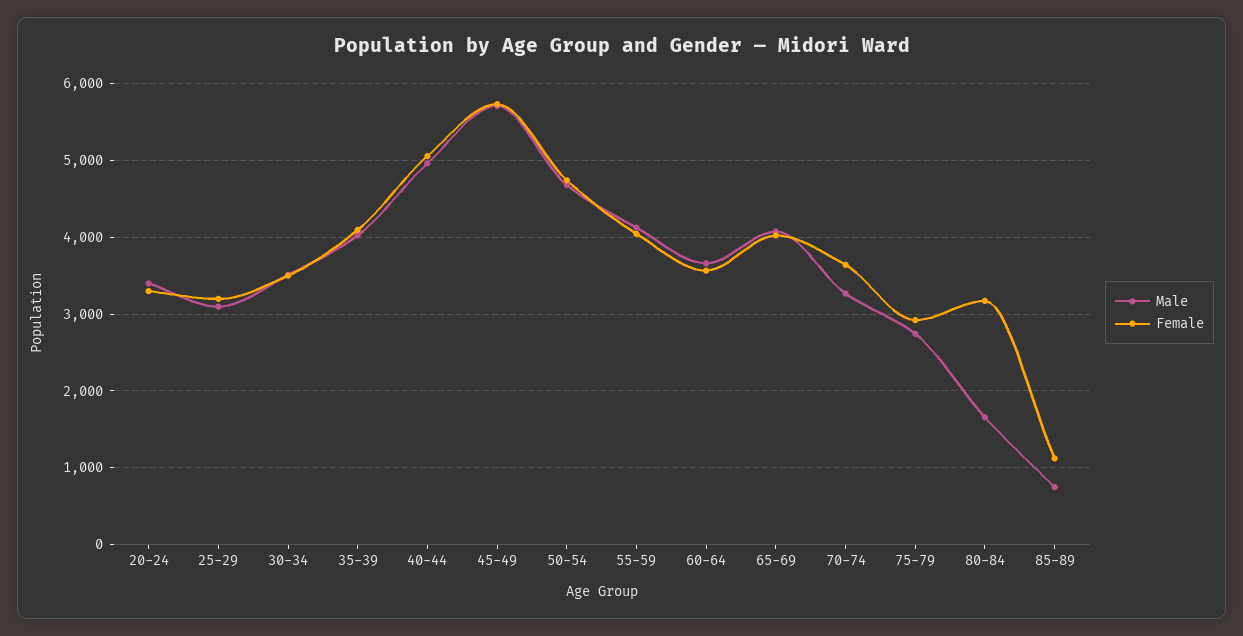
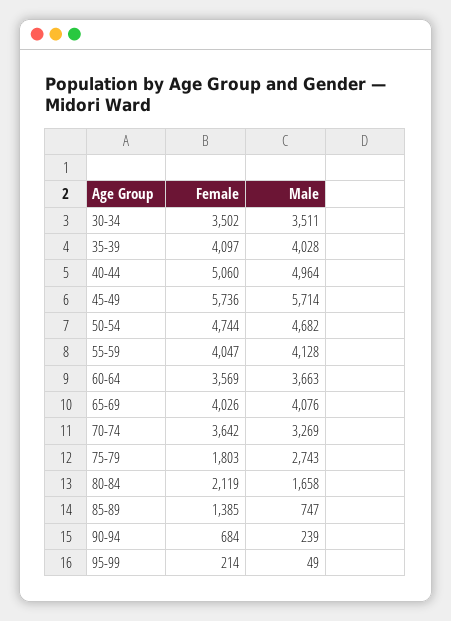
Male, 20-24: 3400 -> none
Female, 20-24: 3300 -> none
Male, 25-29: 3100 -> none
Female, 25-29: 3200 -> none
Female, 75-79: 2900 -> 1803
Female, 80-84: 3200 -> 2119
Female, 85-89: 1100 -> 1385
Female, 90-94: none -> 684
Male, 90-94: none -> 239
Female, 95-99: none -> 214
Male, 95-99: none -> 49

